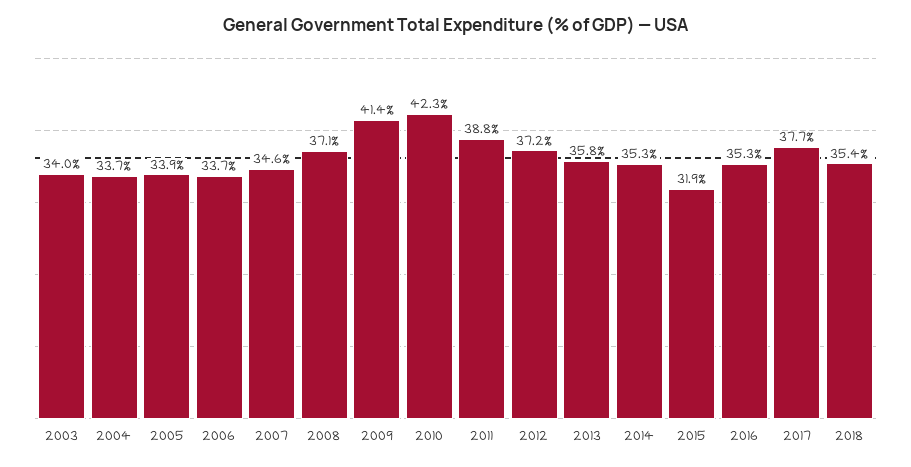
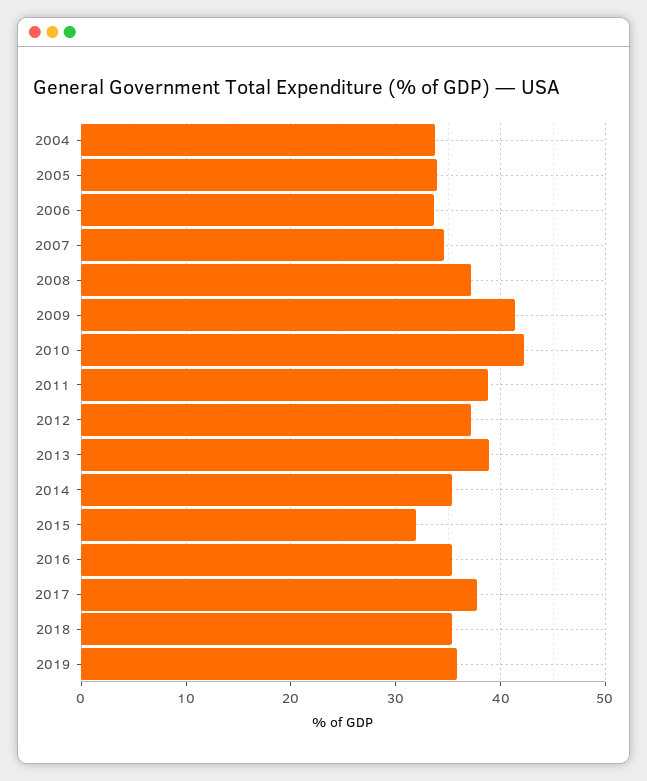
2003: 34 -> none
2013: 35.8 -> 39
2019: none -> 36

